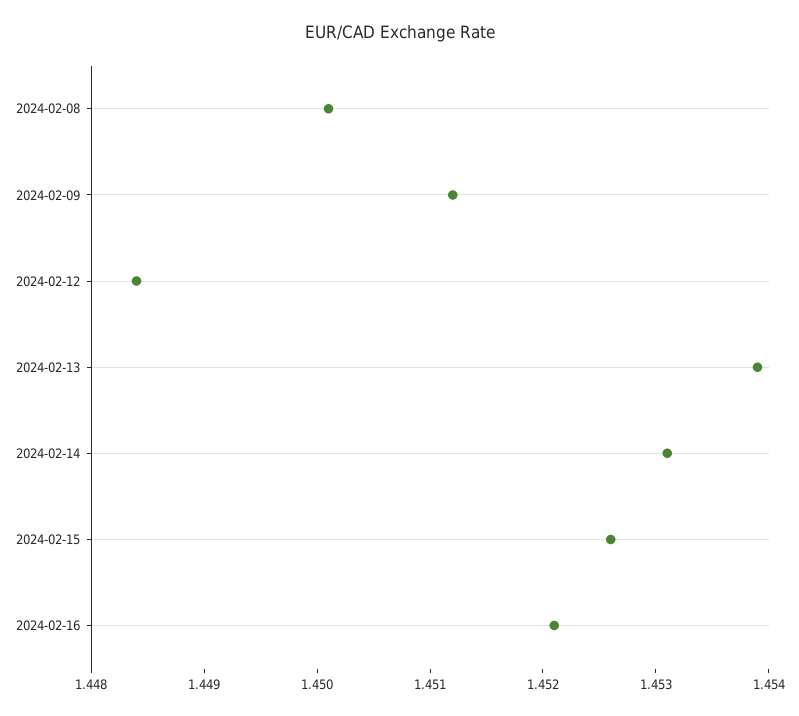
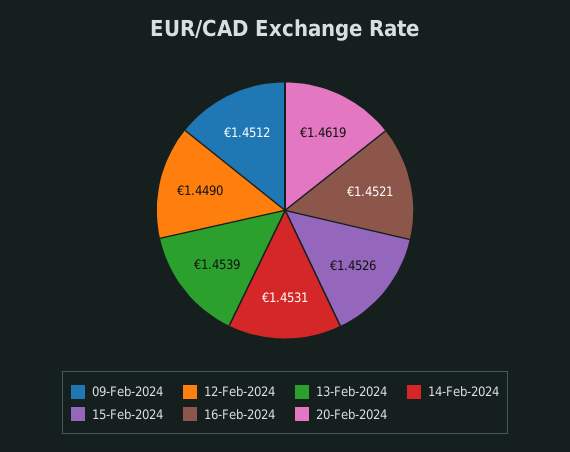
2024-02-08: 1.4501 -> none
2024-02-12: 1.4484 -> 1.449
20-Feb-2024: none -> 1.4619

